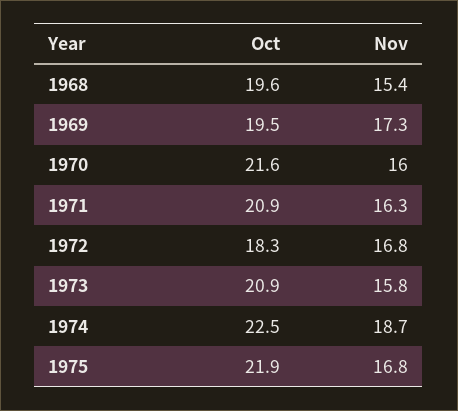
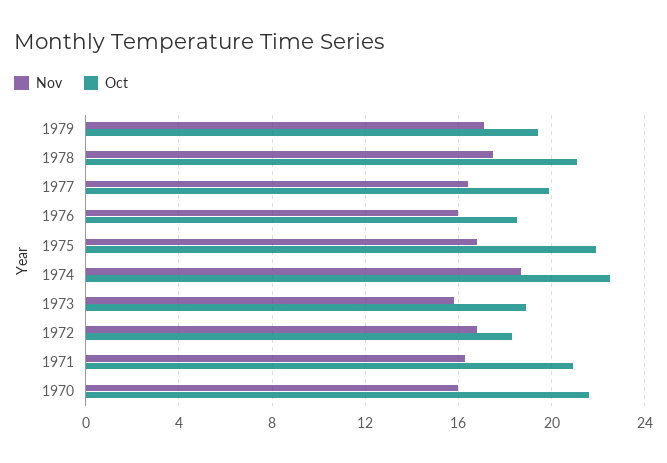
Oct, 1968: 19.6 -> none
Nov, 1968: 15.4 -> none
Oct, 1969: 19.5 -> none
Nov, 1969: 17.3 -> none
Oct, 1973: 20.9 -> 19
Nov, 1979: none -> 17
Oct, 1979: none -> 19.5
Nov, 1978: none -> 17.5
Oct, 1978: none -> 21
Nov, 1977: none -> 16.5
Oct, 1977: none -> 20
Nov, 1976: none -> 16
Oct, 1976: none -> 18.5

